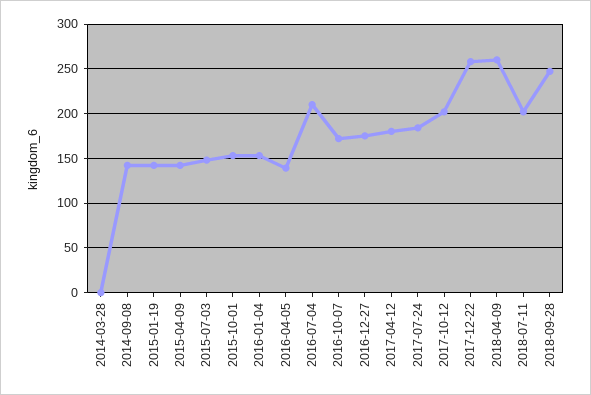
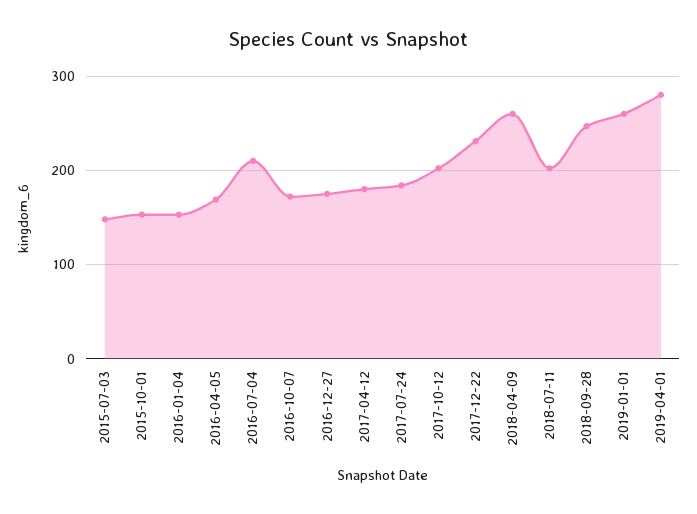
2014-03-28: 0 -> none
2014-09-08: 140 -> none
2015-01-19: 140 -> none
2015-04-09: 140 -> none
2016-04-05: 140 -> 170
2017-12-22: 260 -> 230
2019-01-01: none -> 260
2019-04-01: none -> 280

